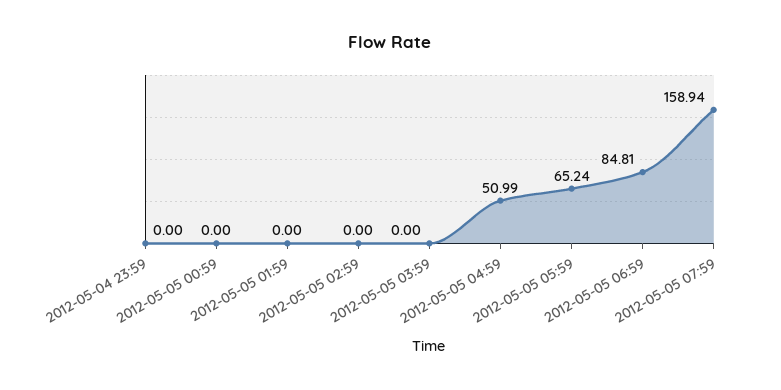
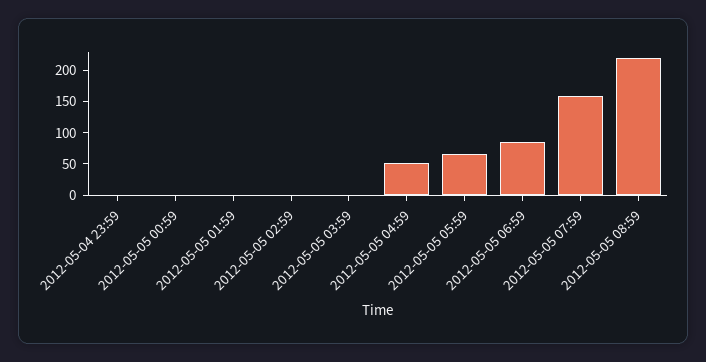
2012-05-05 08:59: none -> 225

